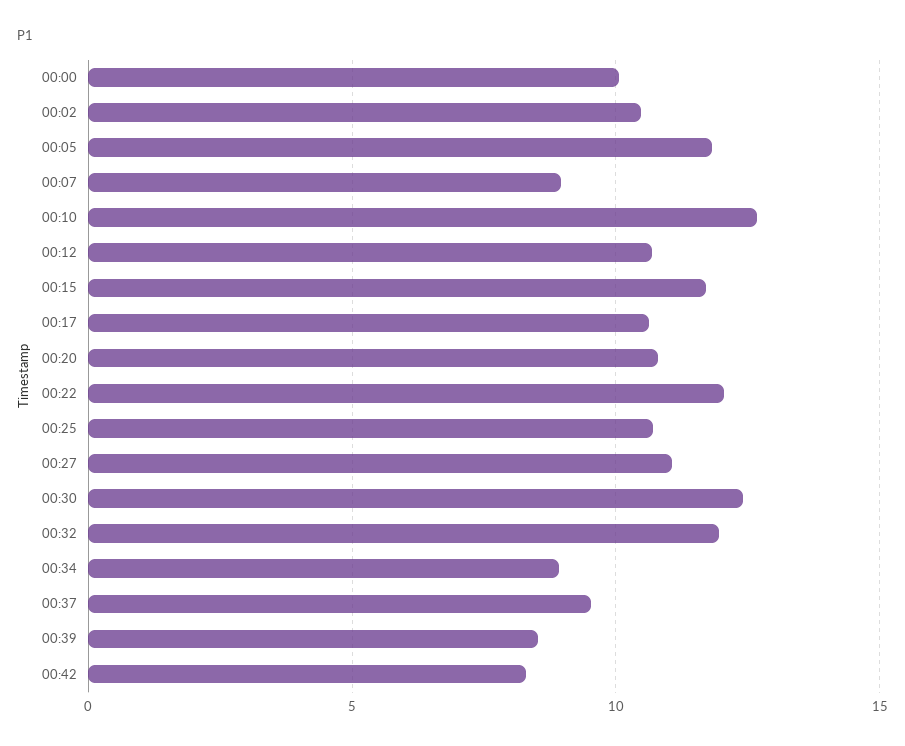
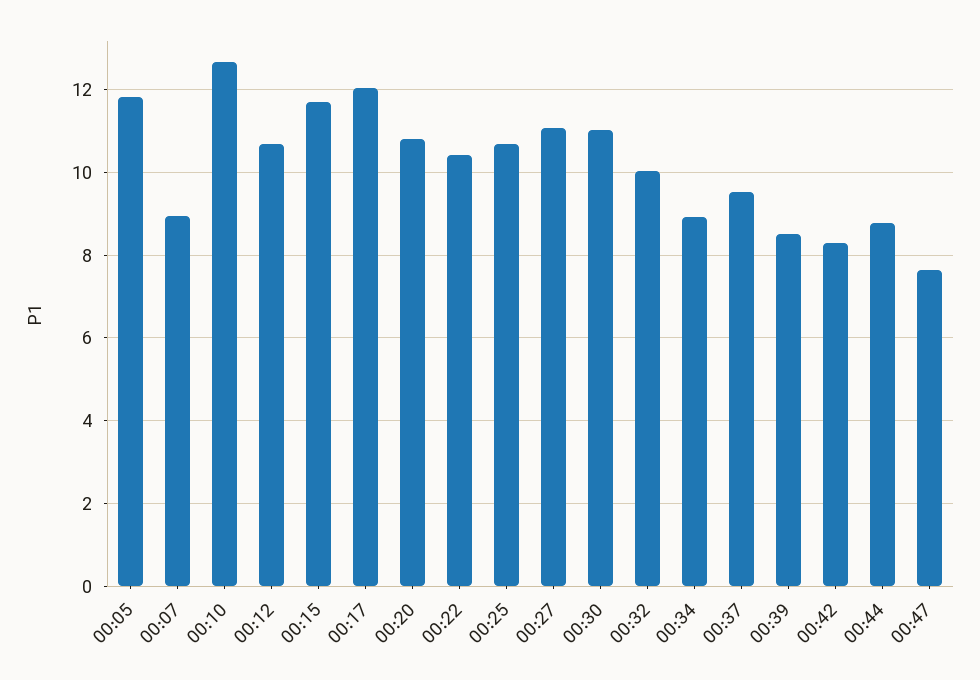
00:00: 10 -> none
00:02: 10.5 -> none
00:17: 10.5 -> 12
00:22: 12 -> 10.4
00:30: 12.5 -> 11
00:32: 12 -> 10
00:44: none -> 8.8
00:47: none -> 7.6

